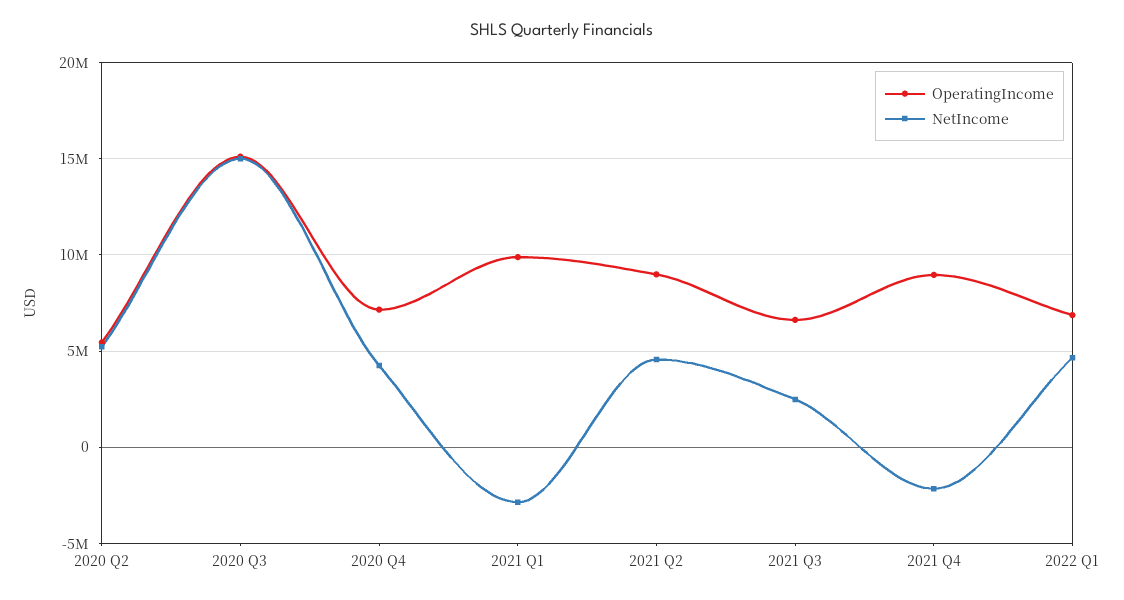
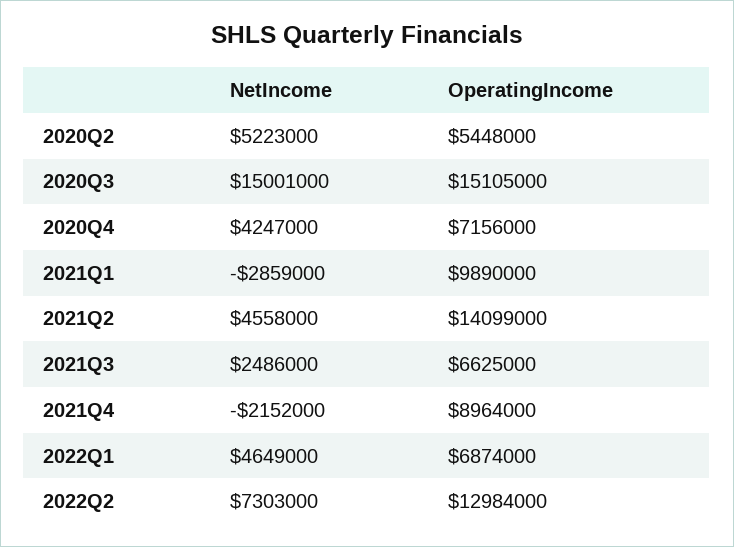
OperatingIncome, 2021 Q2: 9000000 -> 14099000
NetIncome, 2022Q2: none -> 7303000
OperatingIncome, 2022Q2: none -> 12984000

